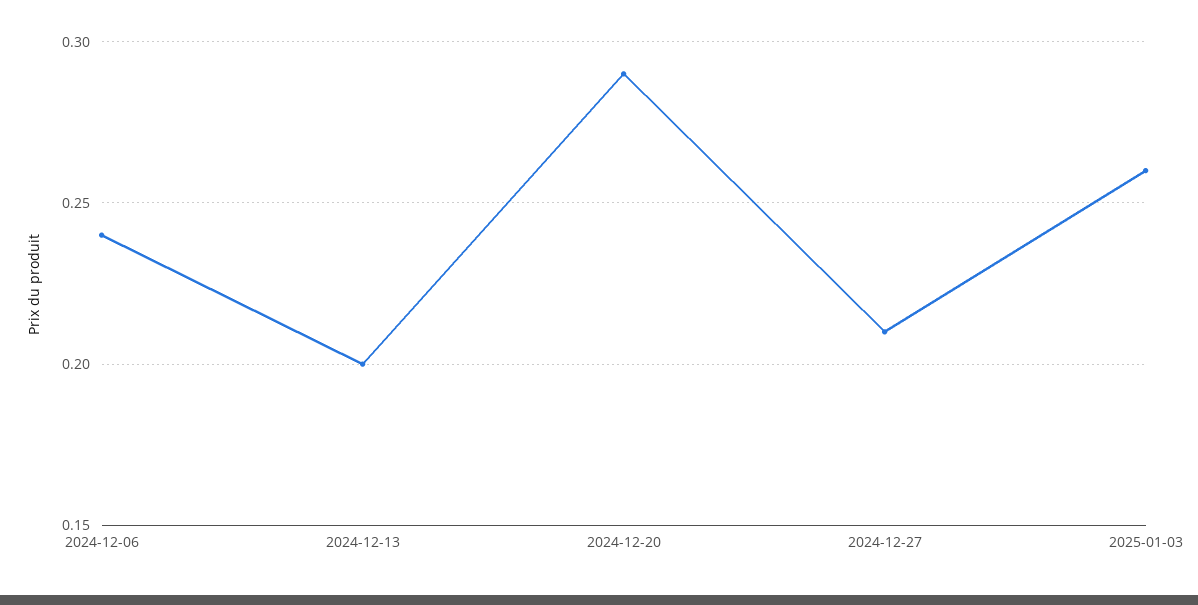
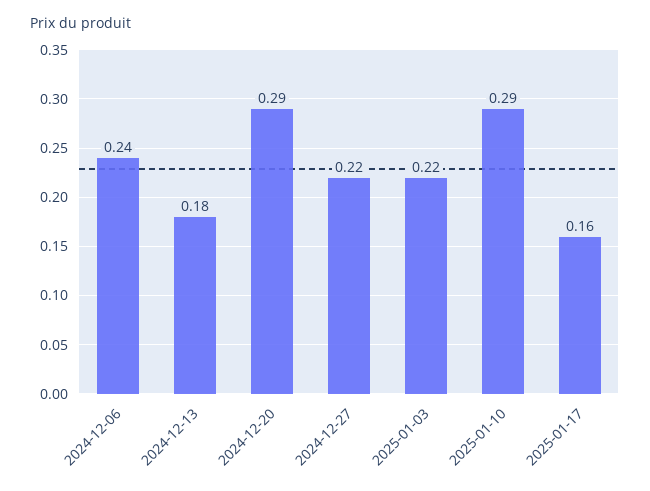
2024-12-13: 0.2 -> 0.18
2024-12-27: 0.21 -> 0.22
2025-01-03: 0.26 -> 0.22
2025-01-10: none -> 0.29
2025-01-17: none -> 0.16

